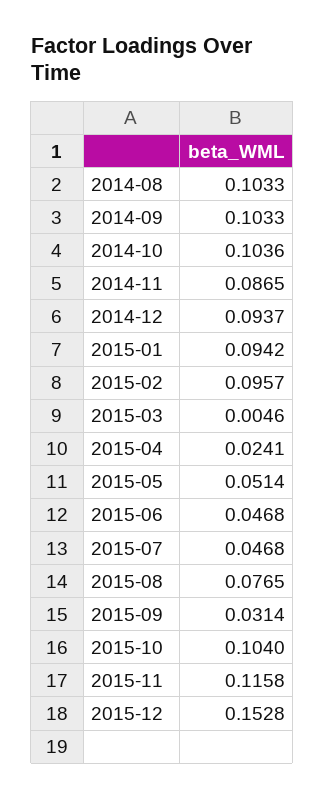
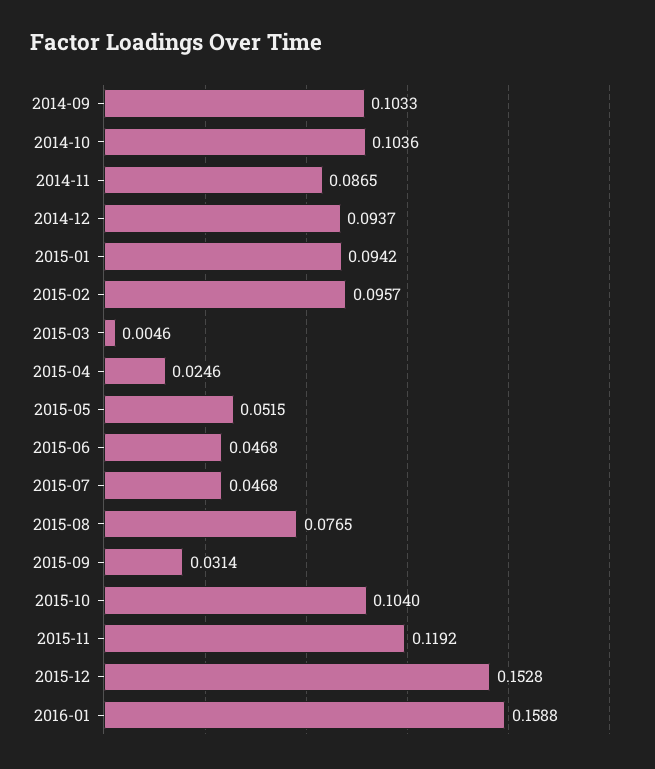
2014-08: 0.1033 -> none
2015-04: 0.0241 -> 0.0246
2015-05: 0.0514 -> 0.0515
2015-11: 0.1158 -> 0.1192
2016-01: none -> 0.1588

